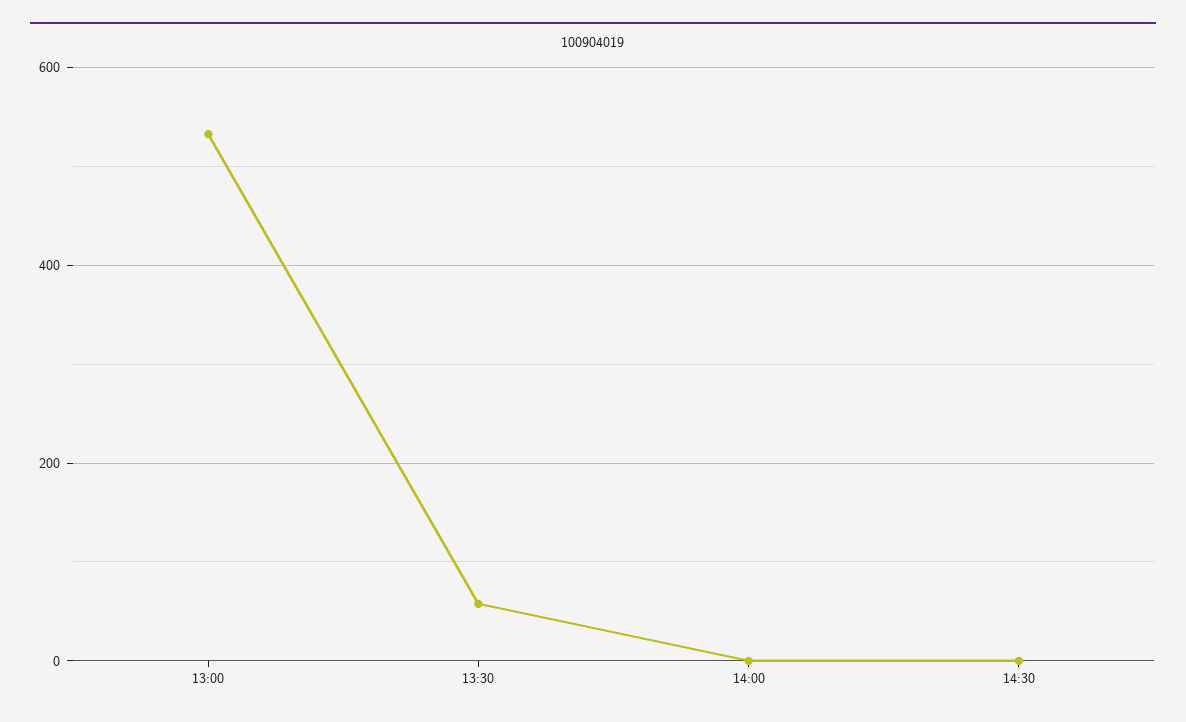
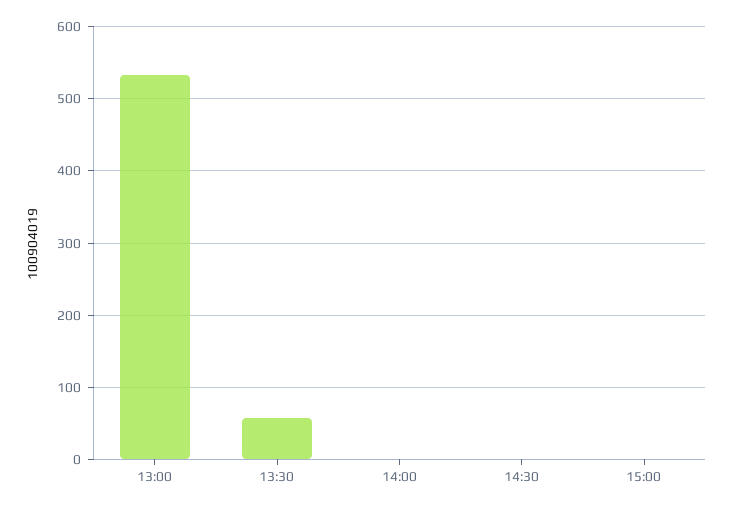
15:00: none -> 0

